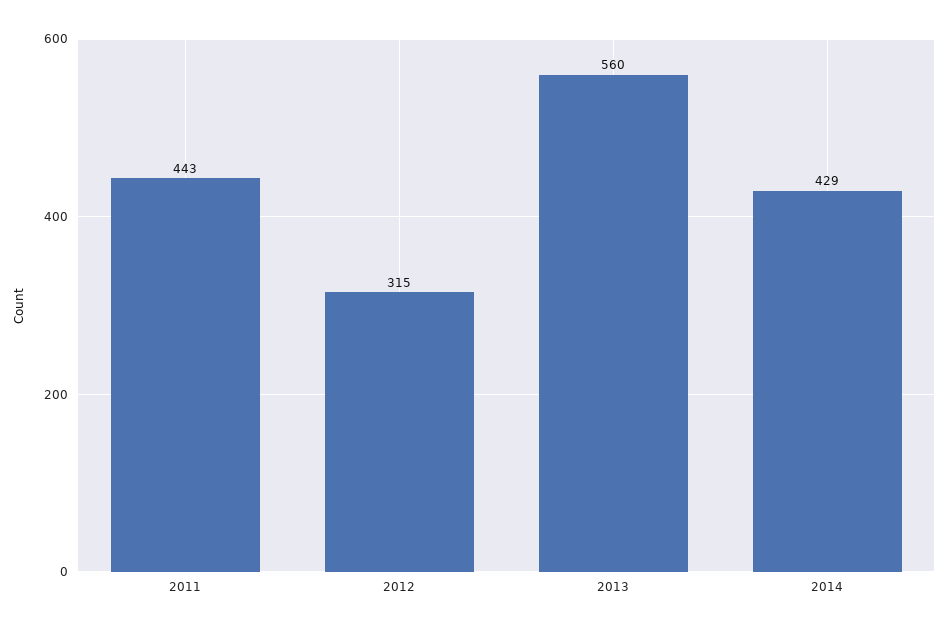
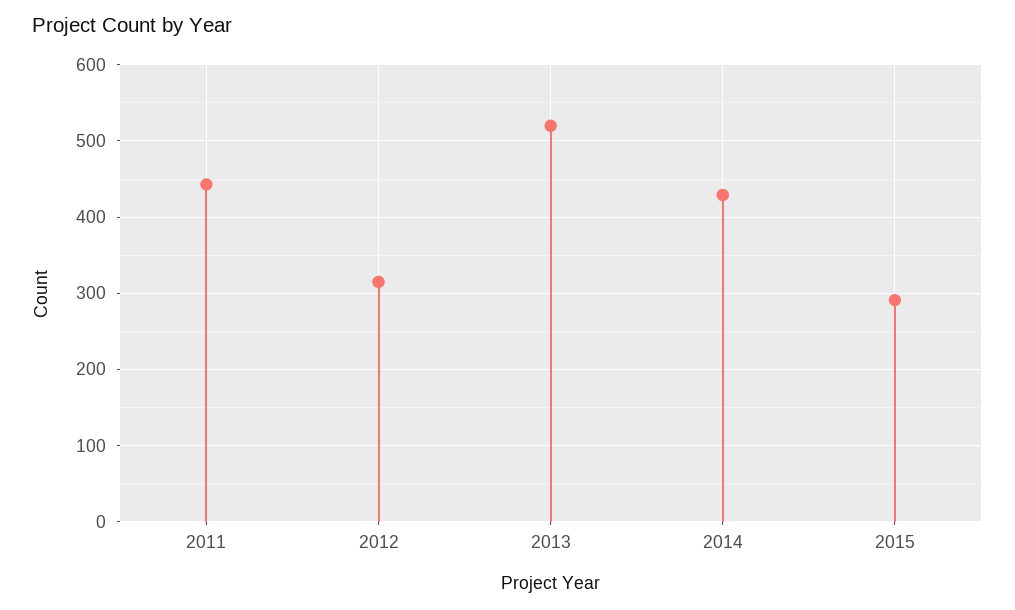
2013: 560 -> 520
2015: none -> 290

